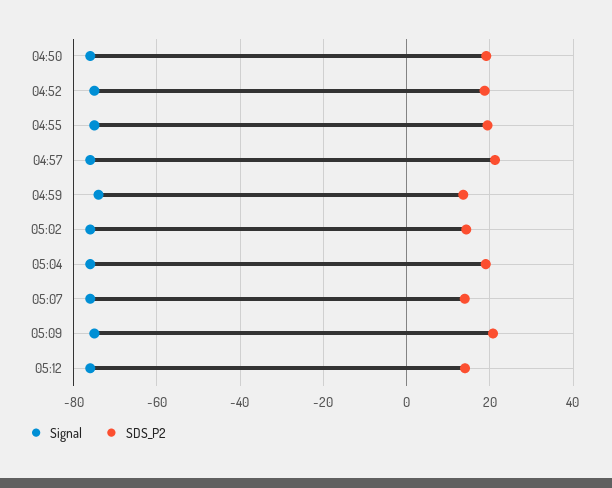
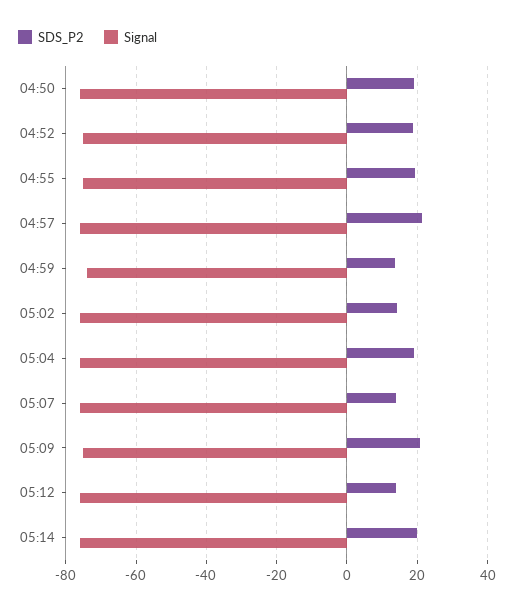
SDS_P2, 05:14: none -> 20
Signal, 05:14: none -> -76

